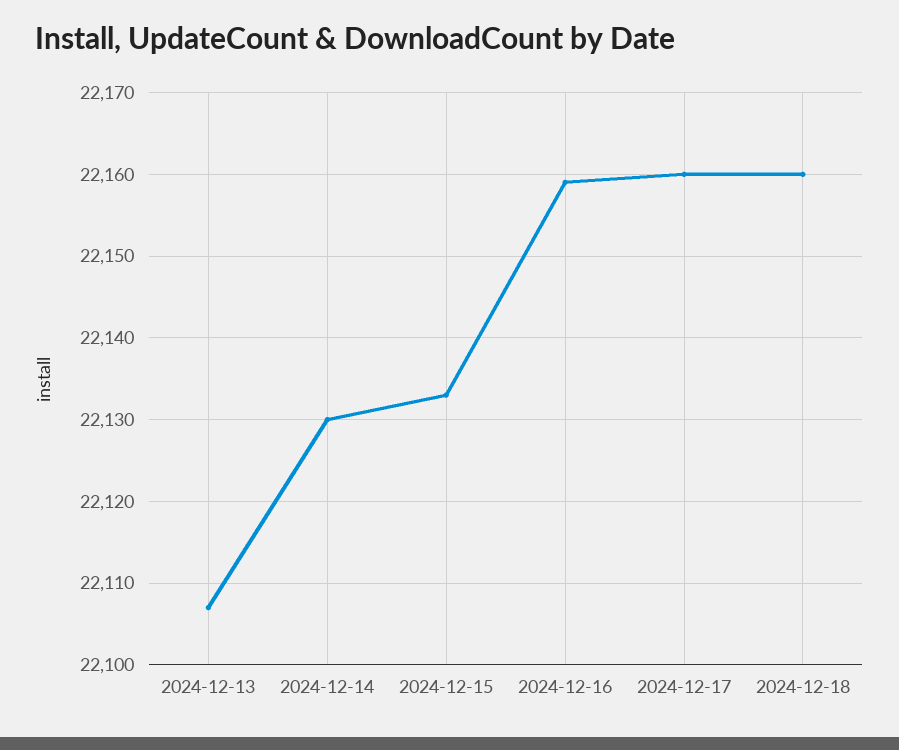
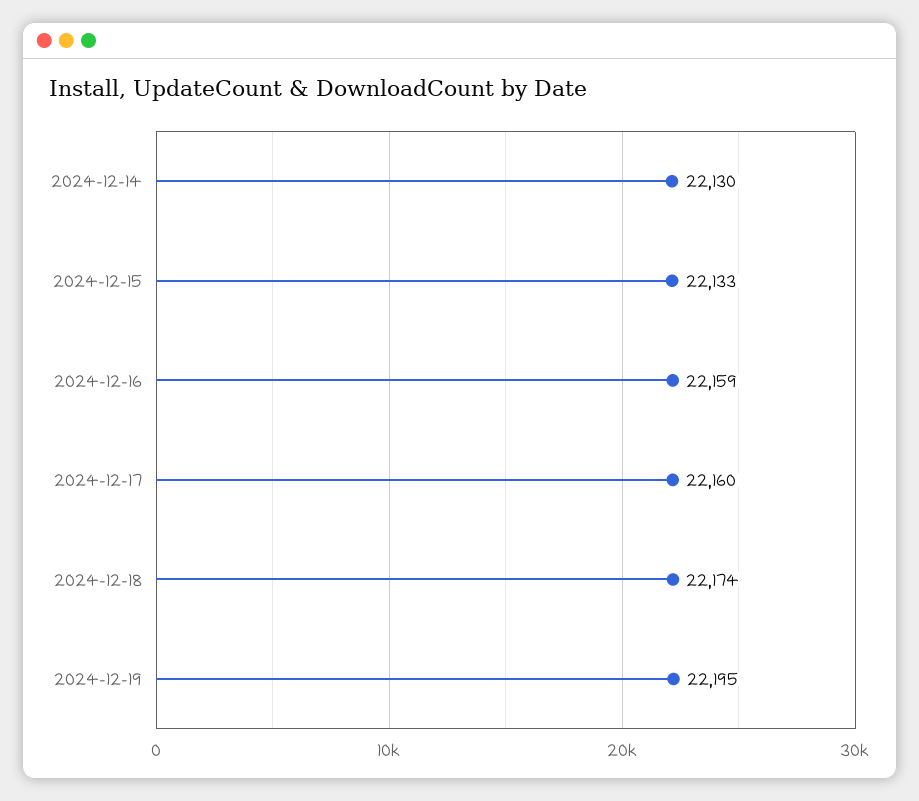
2024-12-13: 22107 -> none
2024-12-18: 22160 -> 22174
2024-12-19: none -> 22195

